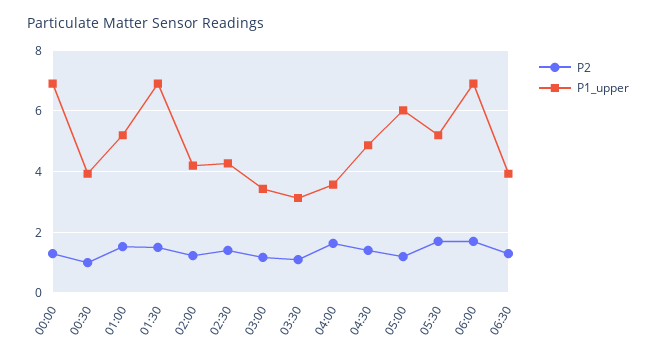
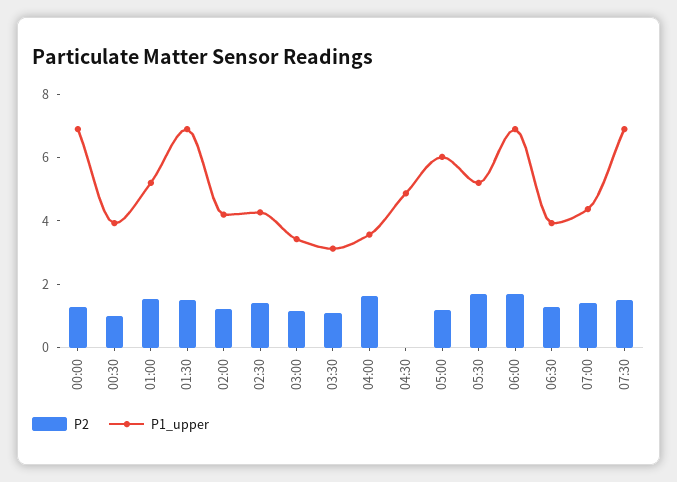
P2, 04:30: 1.4 -> 0
P2, 07:00: none -> 1.5
P1_upper, 07:00: none -> 4.5
P2, 07:30: none -> 1.5
P1_upper, 07:30: none -> 7

